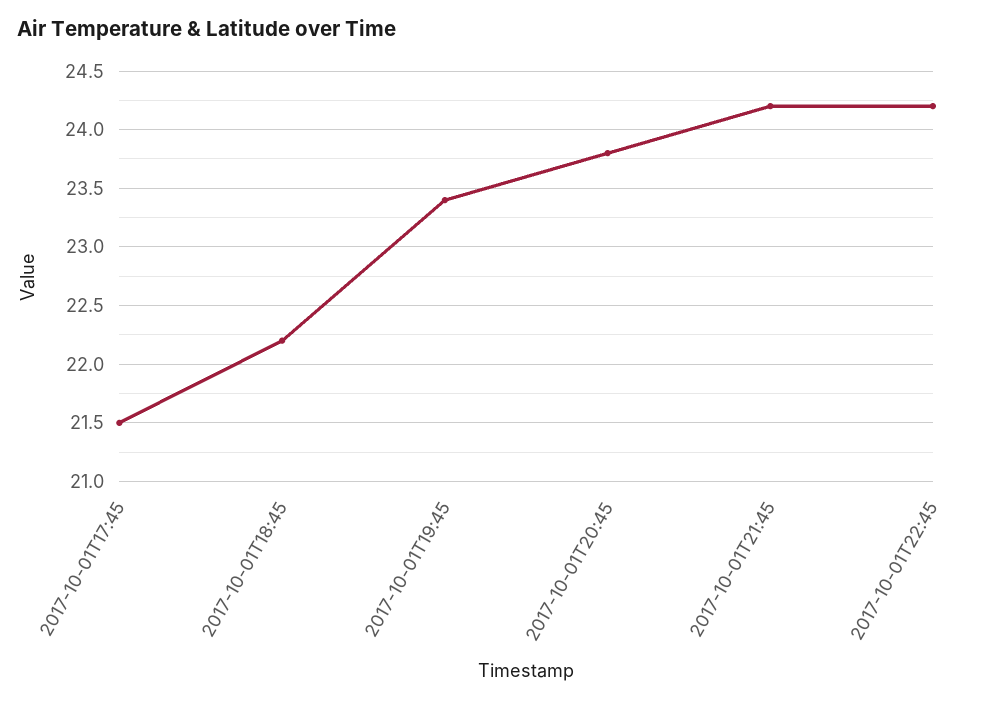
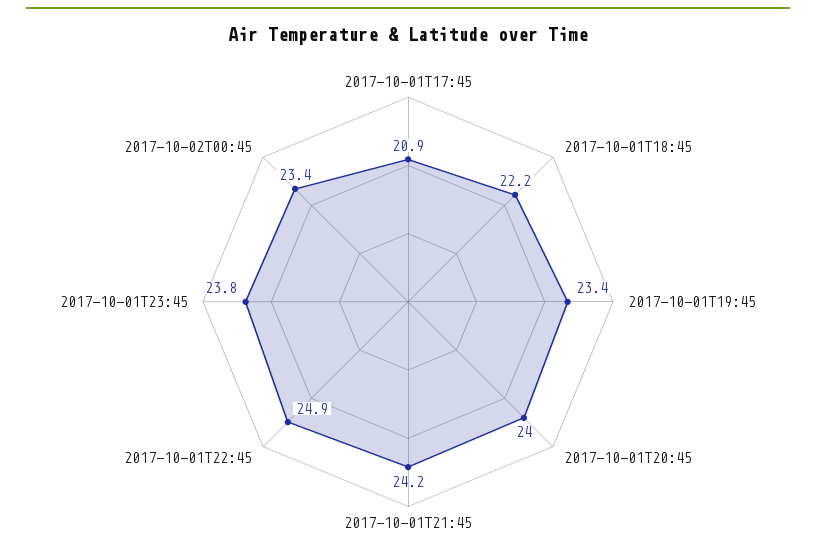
2017-10-01T17:45: 21.5 -> 20.9
2017-10-01T20:45: 23.8 -> 24
2017-10-01T22:45: 24.2 -> 24.9
2017-10-01T23:45: none -> 23.8
2017-10-02T00:45: none -> 23.4

